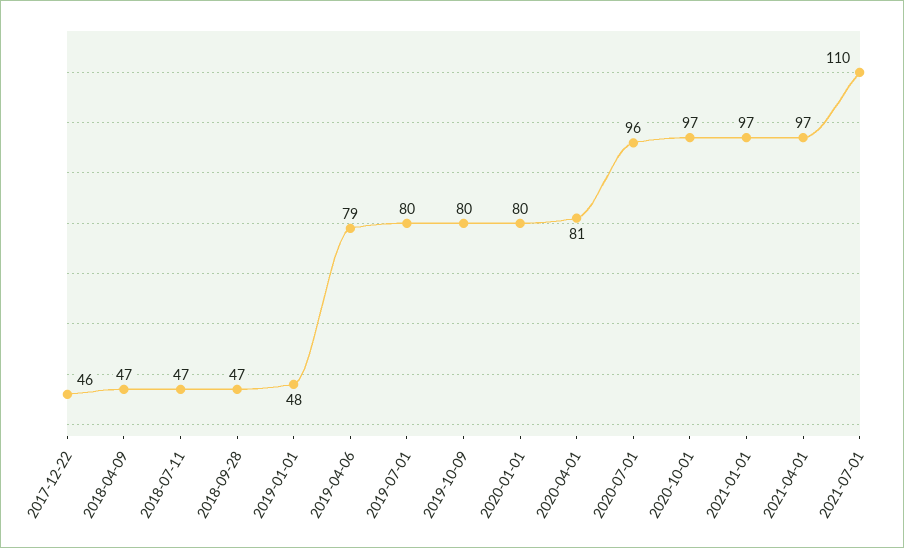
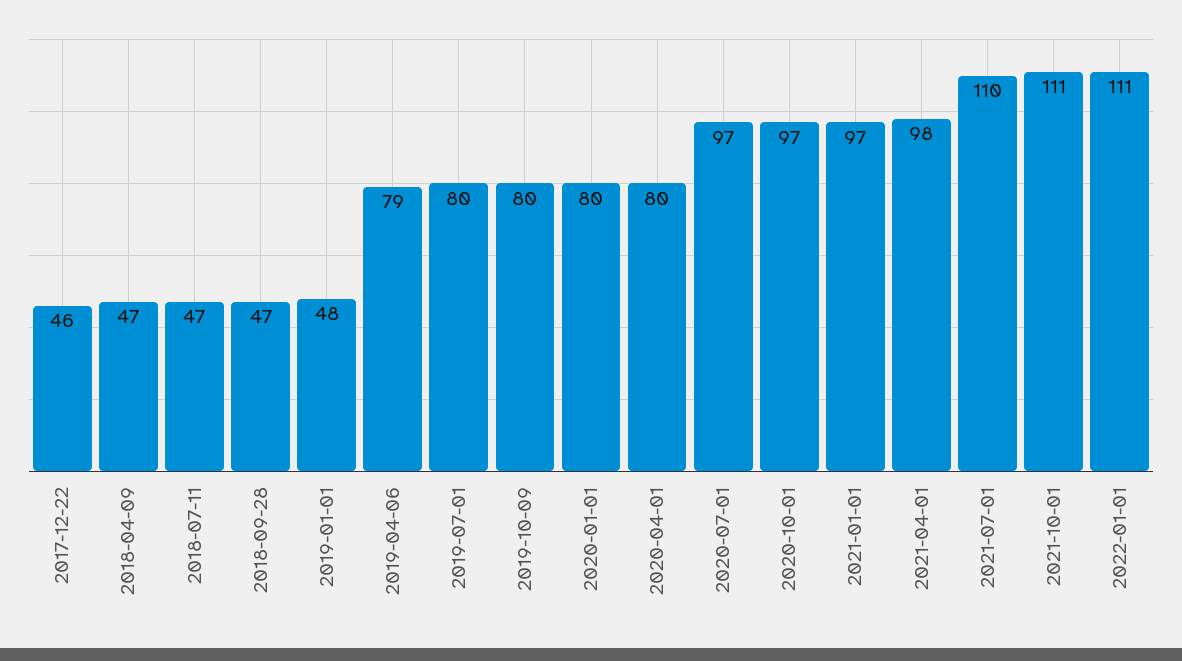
2020-04-01: 81 -> 80
2020-07-01: 96 -> 97
2021-04-01: 97 -> 98
2021-10-01: none -> 111
2022-01-01: none -> 111

